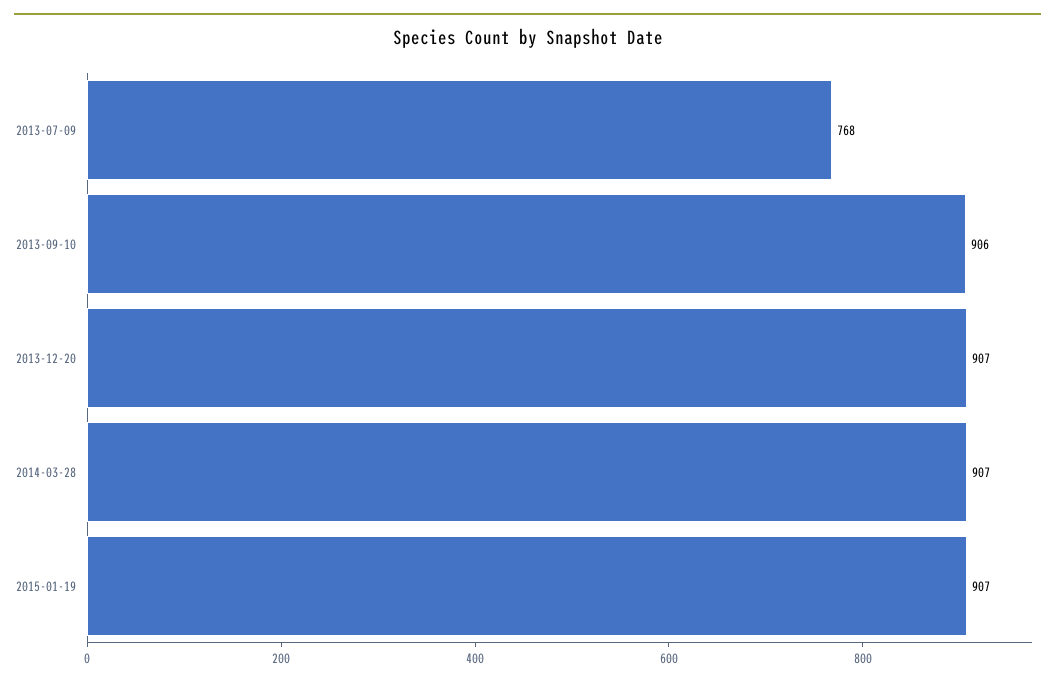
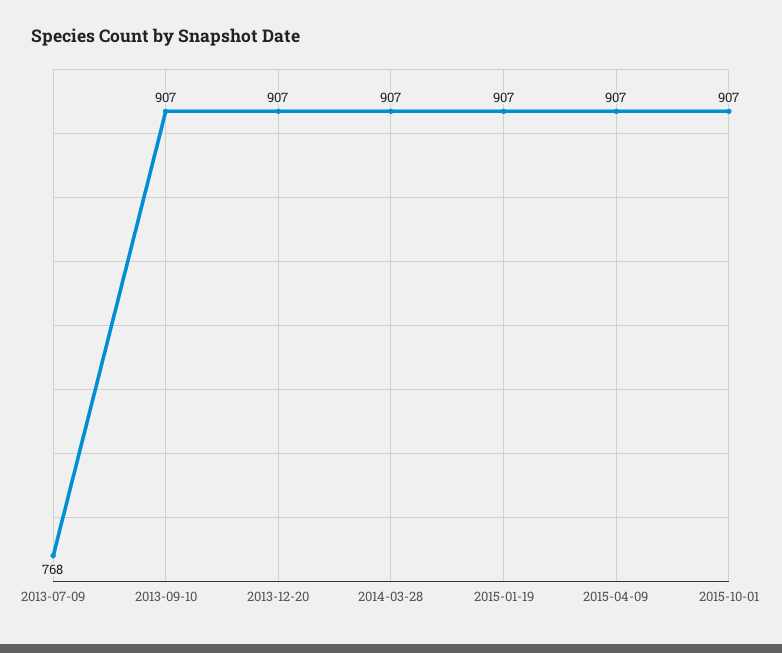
2013-09-10: 906 -> 907
2015-04-09: none -> 907
2015-10-01: none -> 907

